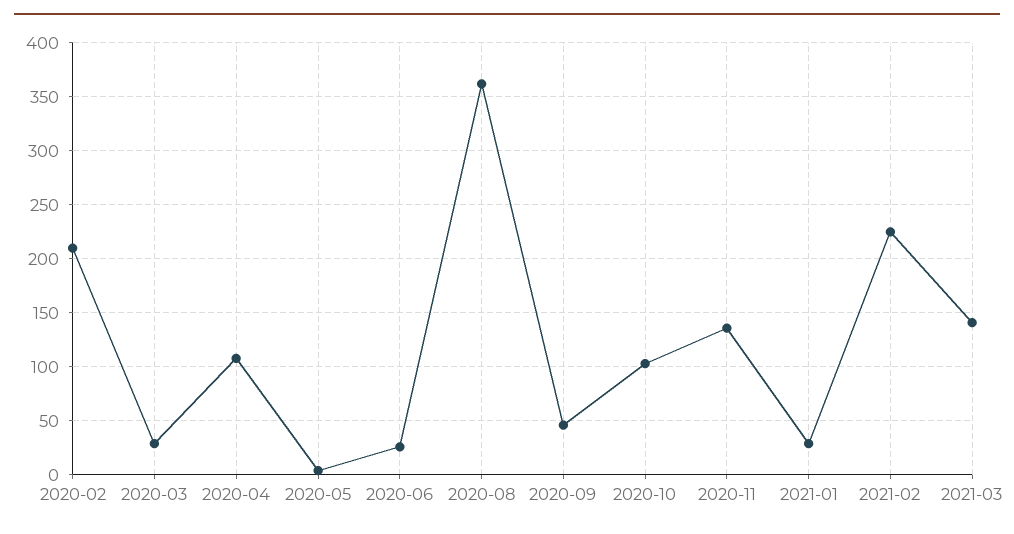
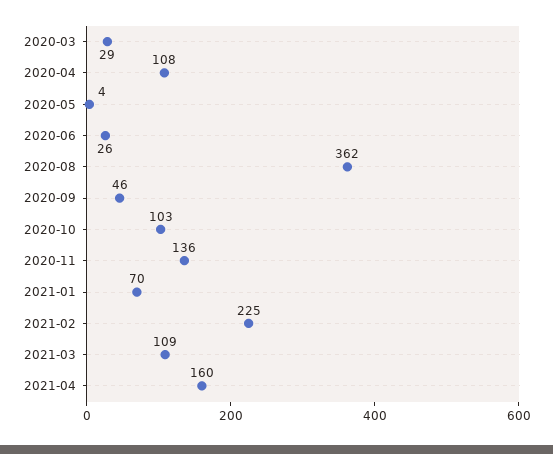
2020-02: 210 -> none
2021-01: 30 -> 70
2021-03: 140 -> 109
2021-04: none -> 160

